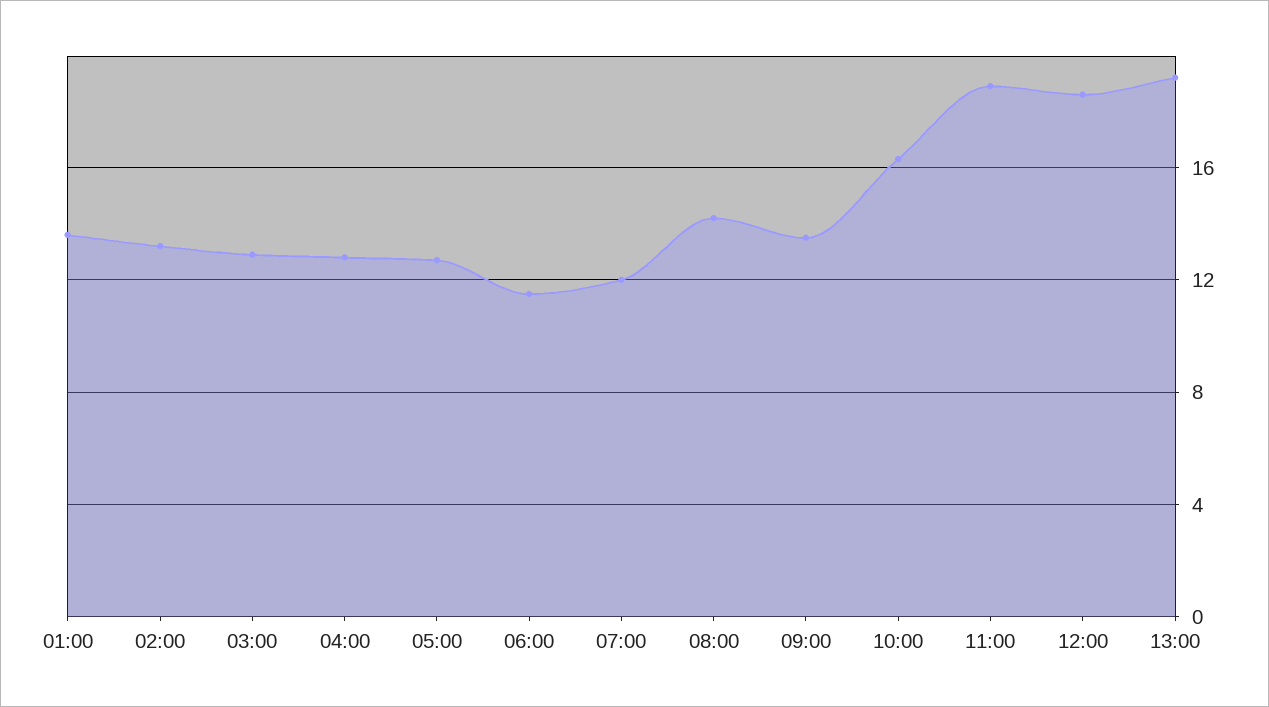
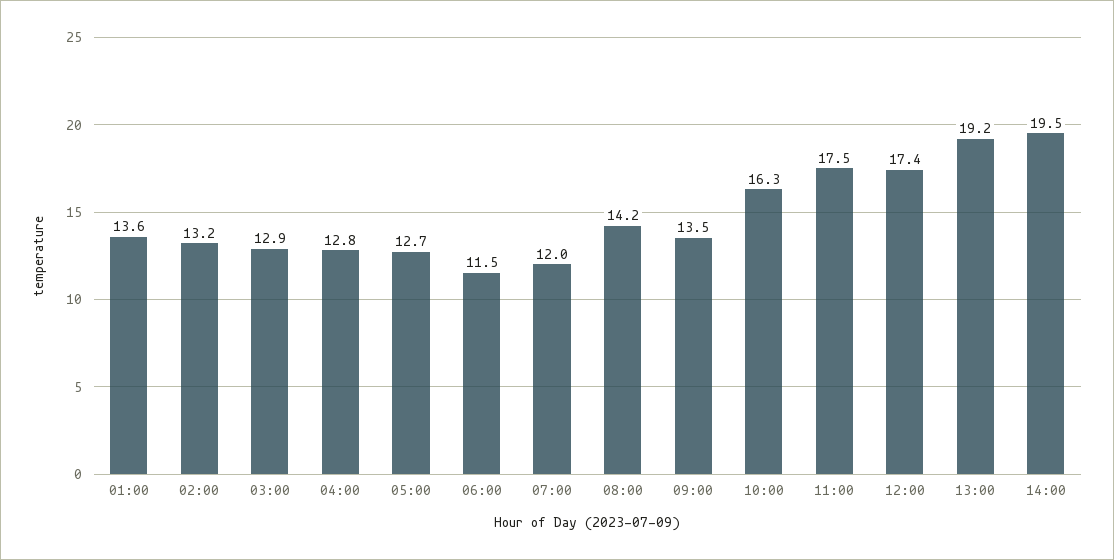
11:00: 19 -> 17.5
12:00: 18.5 -> 17.4
14:00: none -> 19.5

